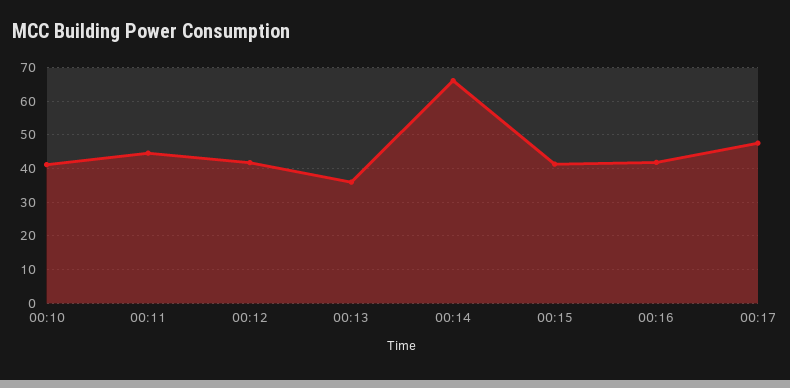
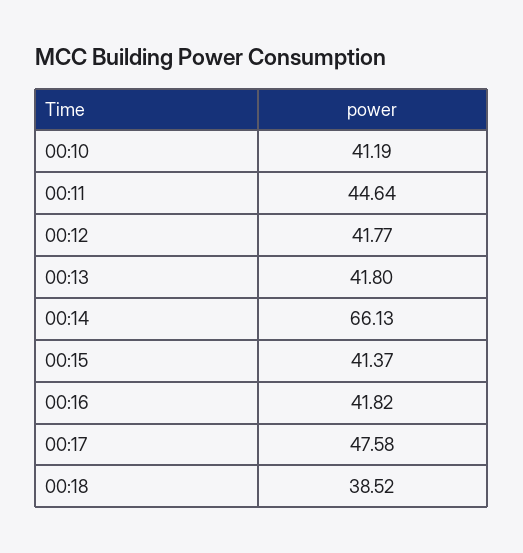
00:13: 36 -> 41.8
00:18: none -> 38.52

